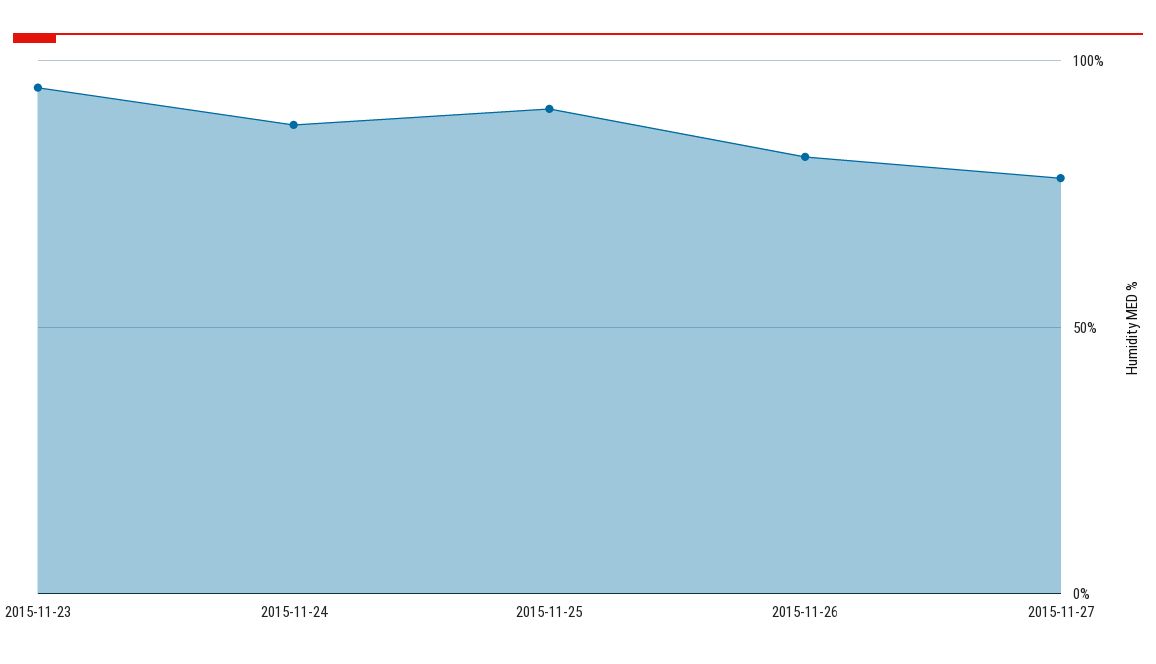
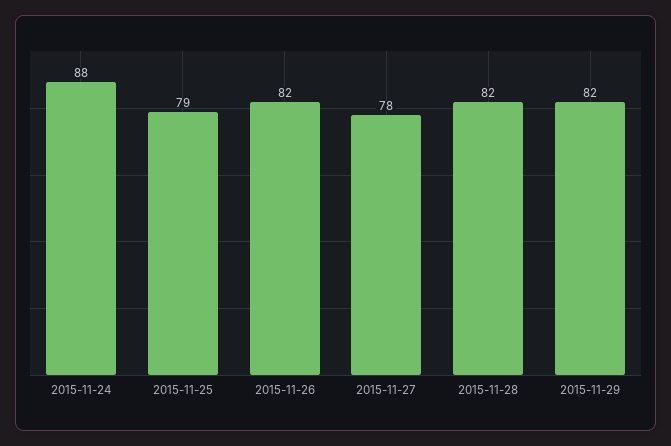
2015-11-23: 95 -> none
2015-11-25: 90 -> 79
2015-11-28: none -> 82
2015-11-29: none -> 82

